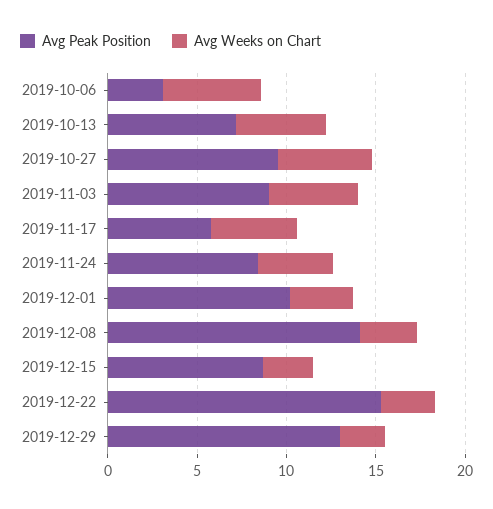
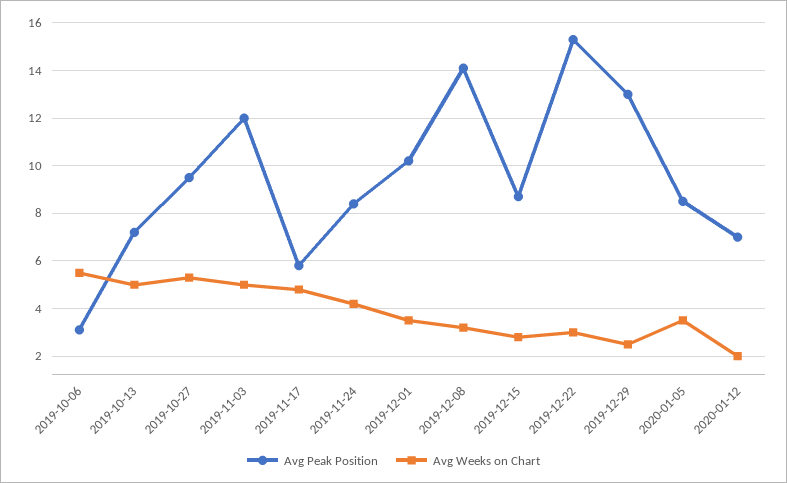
Avg Peak Position, 2019-11-03: 9 -> 12
Avg Peak Position, 2020-01-05: none -> 8.5
Avg Weeks on Chart, 2020-01-05: none -> 3.5
Avg Peak Position, 2020-01-12: none -> 7
Avg Weeks on Chart, 2020-01-12: none -> 2

